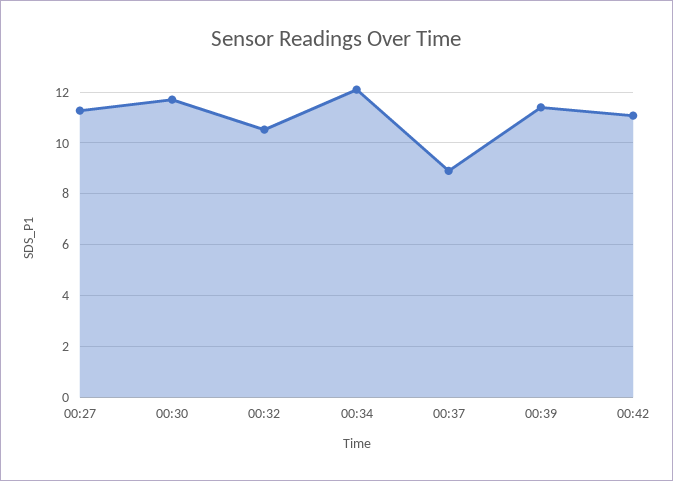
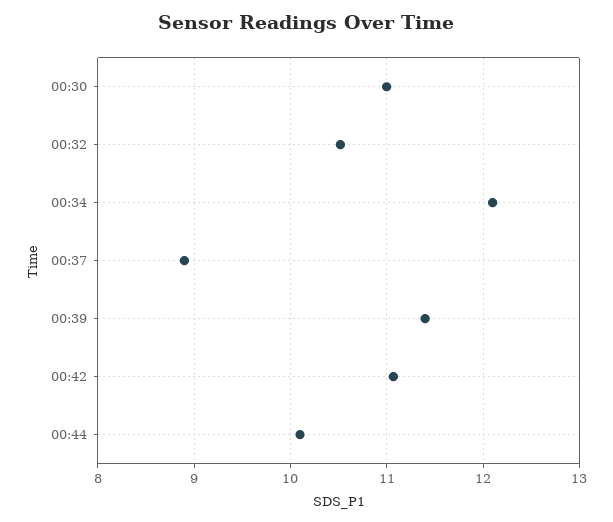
00:27: 11.25 -> none
00:30: 11.75 -> 11
00:44: none -> 10.1

